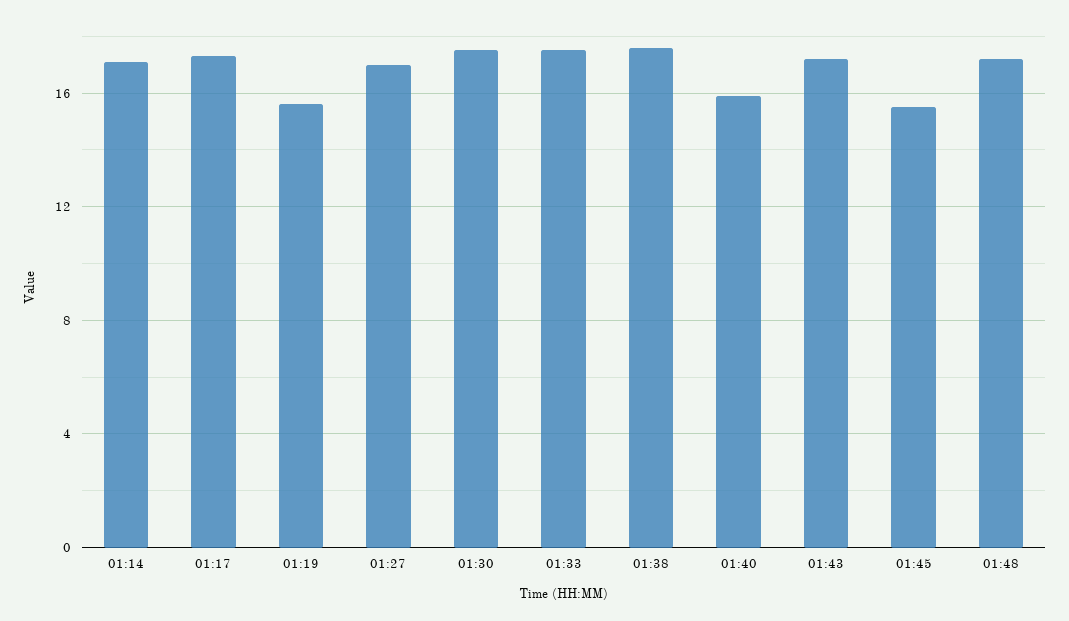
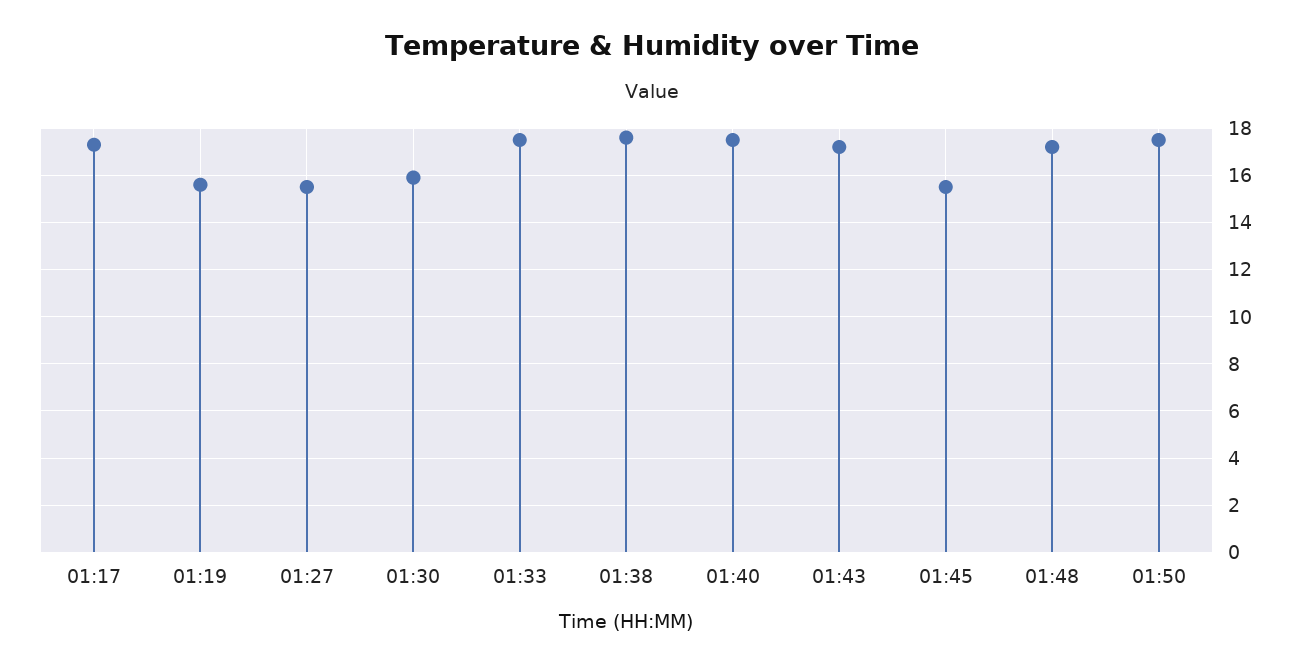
01:14: 17 -> none
01:27: 17 -> 15.5
01:30: 17.5 -> 16
01:40: 16 -> 17.5
01:50: none -> 17.5

